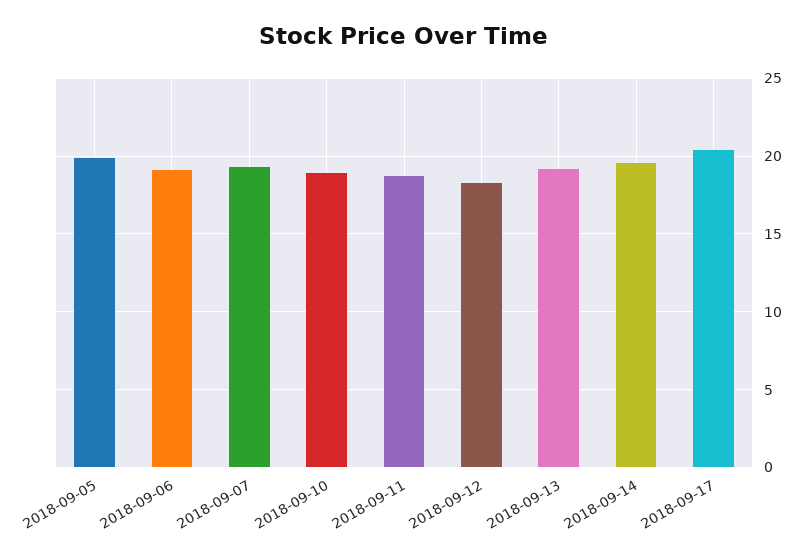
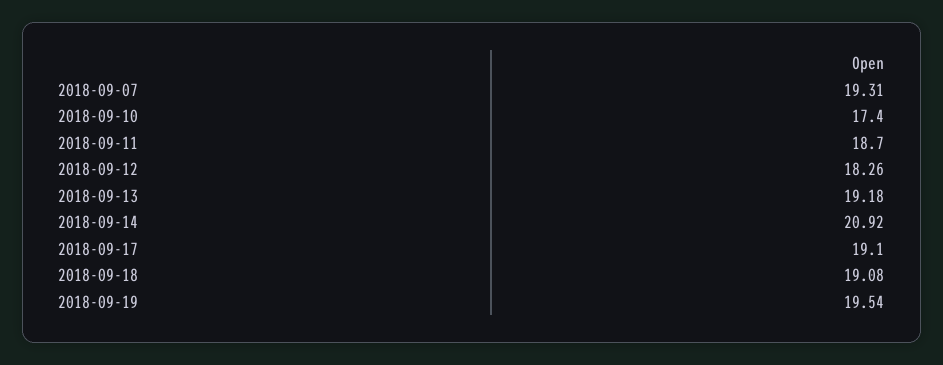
2018-09-05: 20 -> none
2018-09-06: 19 -> none
2018-09-10: 19 -> 17.4
2018-09-14: 19.5 -> 20.92
2018-09-17: 20.5 -> 19.1
2018-09-18: none -> 19.08
2018-09-19: none -> 19.54

